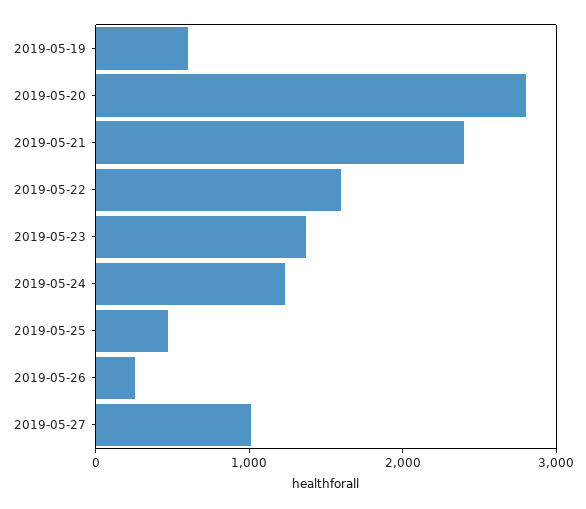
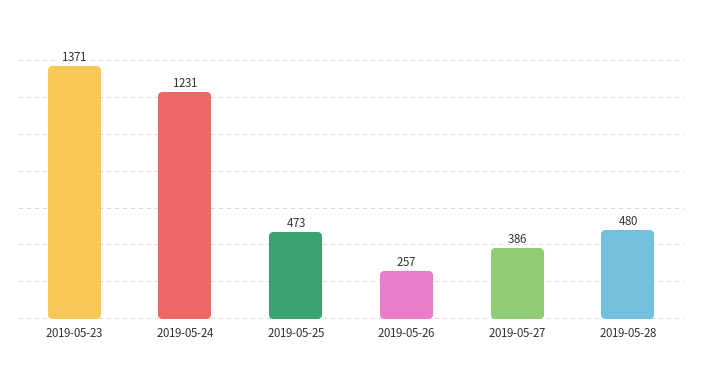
2019-05-19: 600 -> none
2019-05-20: 2800 -> none
2019-05-21: 2400 -> none
2019-05-22: 1600 -> none
2019-05-27: 1000 -> 386
2019-05-28: none -> 480

